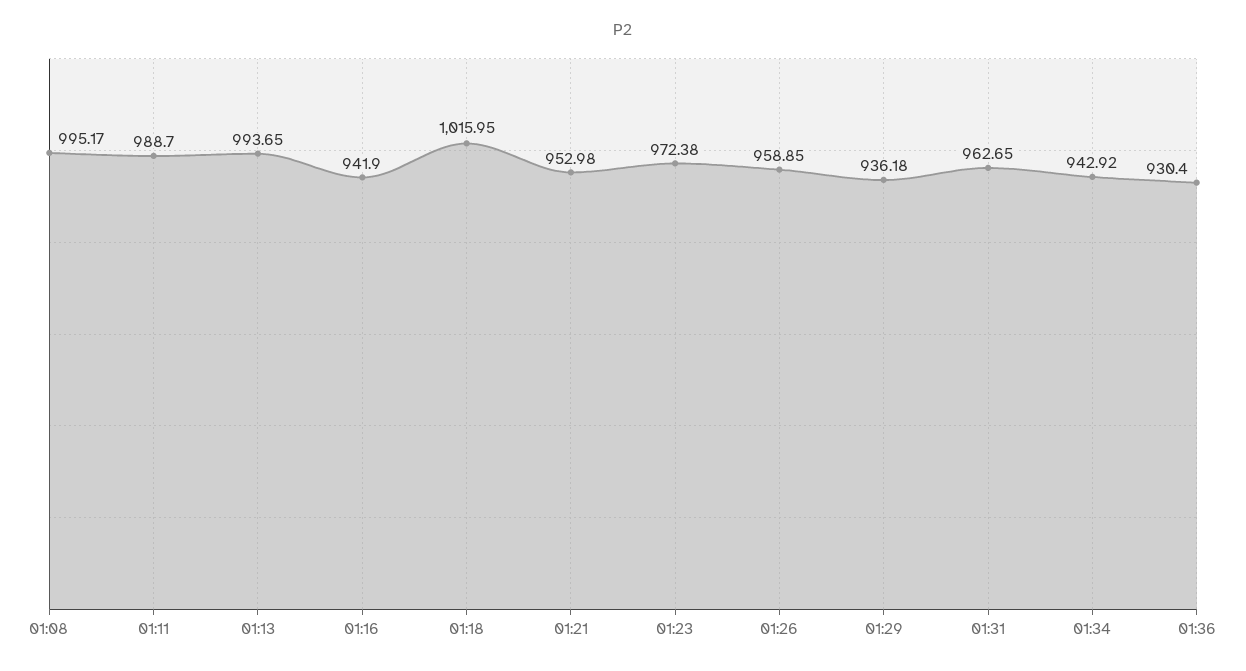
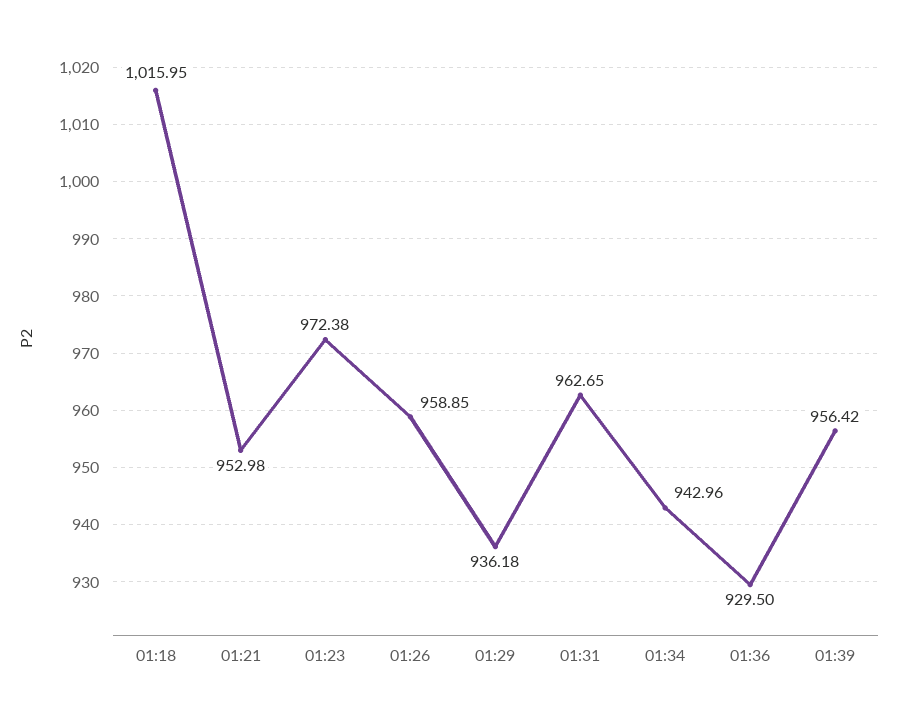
01:08: 995.17 -> none
01:11: 988.7 -> none
01:13: 993.65 -> none
01:16: 941.9 -> none
01:34: 942.92 -> 942.96
01:36: 930.4 -> 929.5
01:39: none -> 956.42

